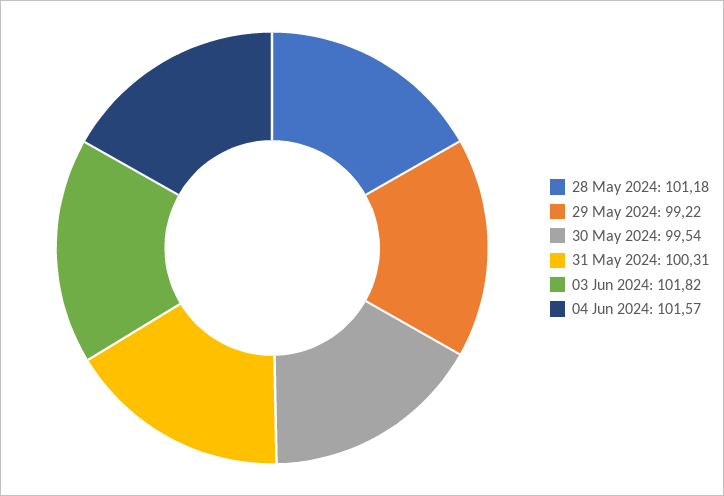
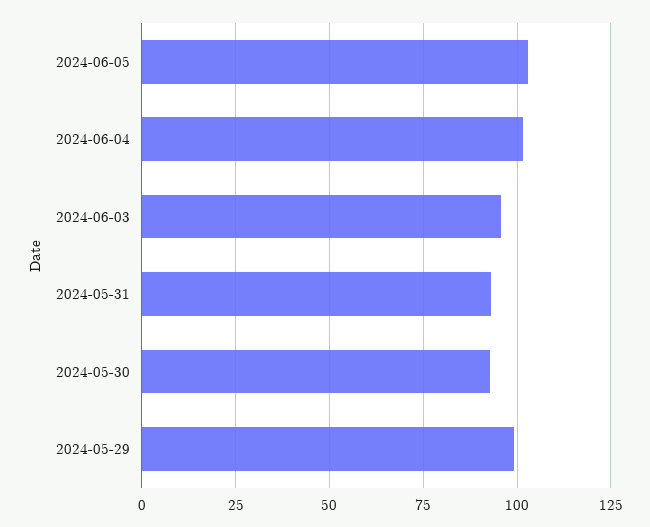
28 May 2024: 101.18 -> none
30 May 2024: 99.54 -> 92.5
31 May 2024: 100.31 -> 92.5
03 Jun 2024: 101.82 -> 95
2024-06-05: none -> 102.5

